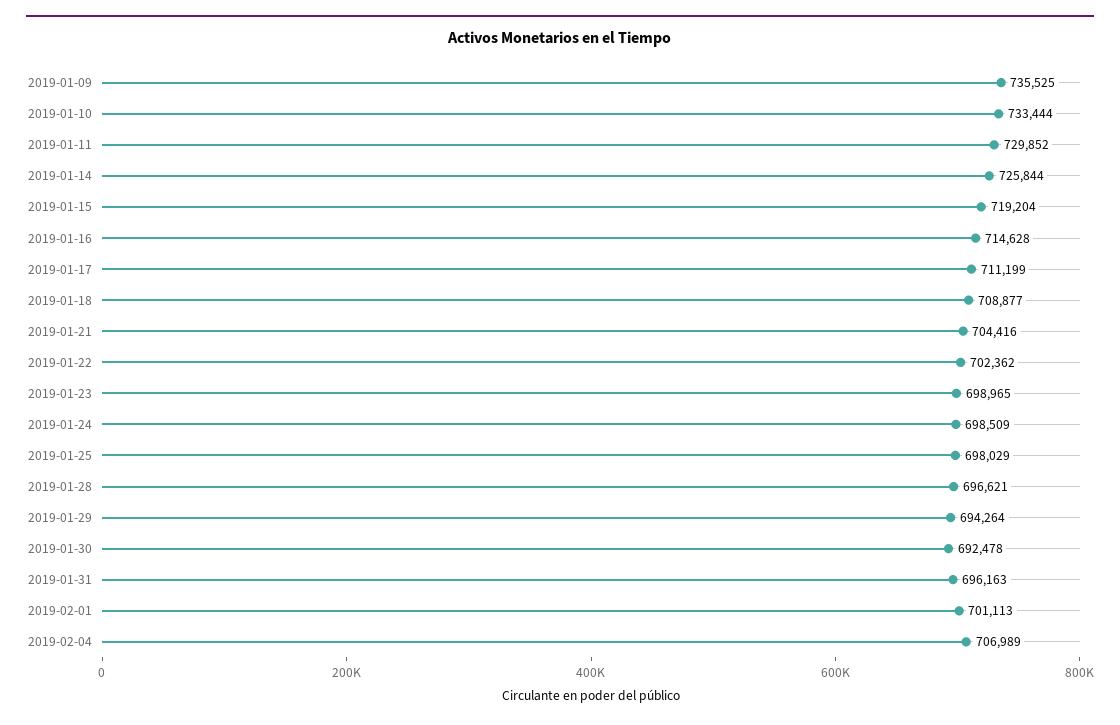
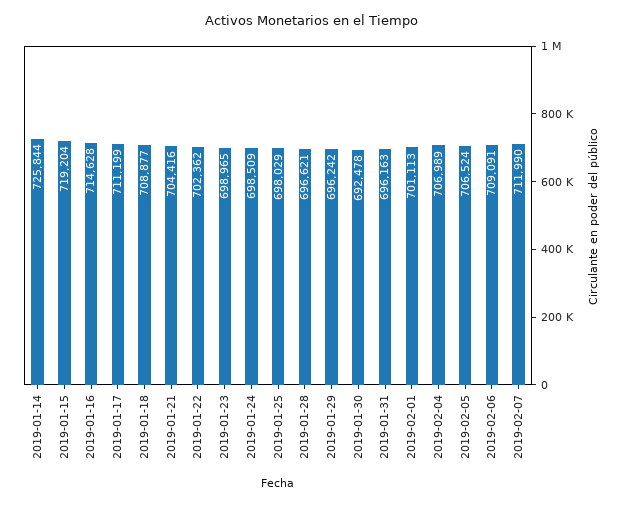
2019-01-09: 735525 -> none
2019-01-10: 733444 -> none
2019-01-11: 729852 -> none
2019-01-29: 694264 -> 696242
2019-02-05: none -> 706524
2019-02-06: none -> 709091
2019-02-07: none -> 711990

